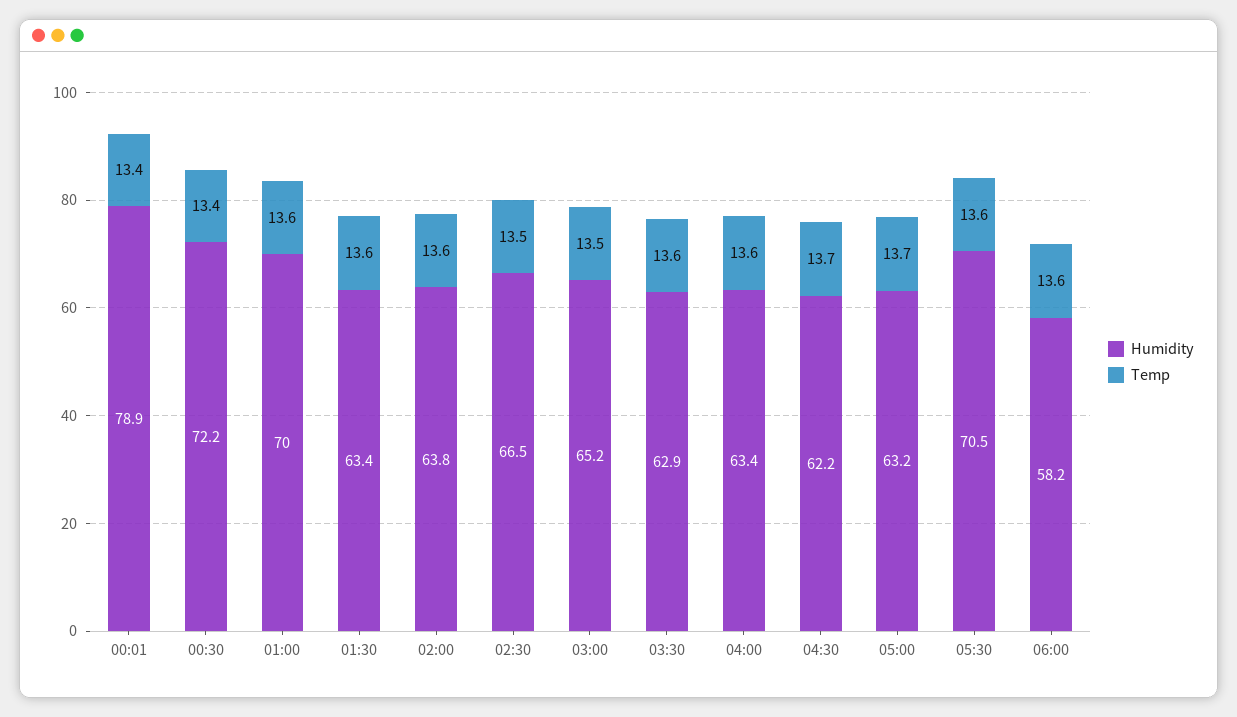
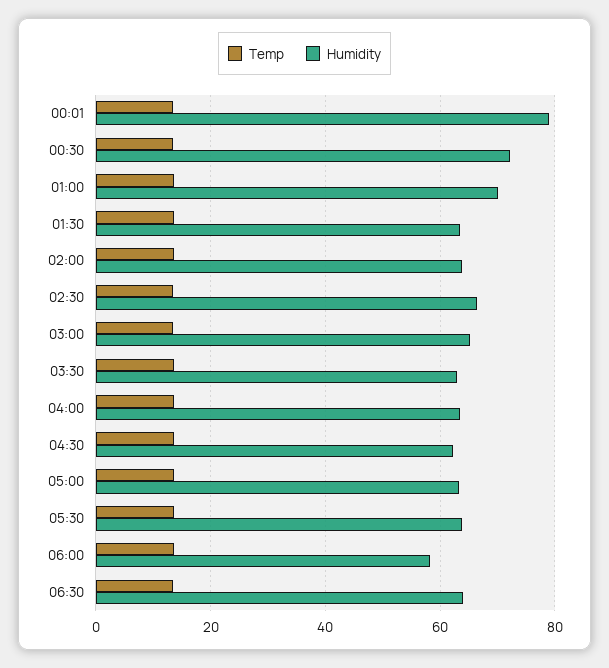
Humidity, 05:30: 70.5 -> 64
Temp, 06:30: none -> 14
Humidity, 06:30: none -> 64

